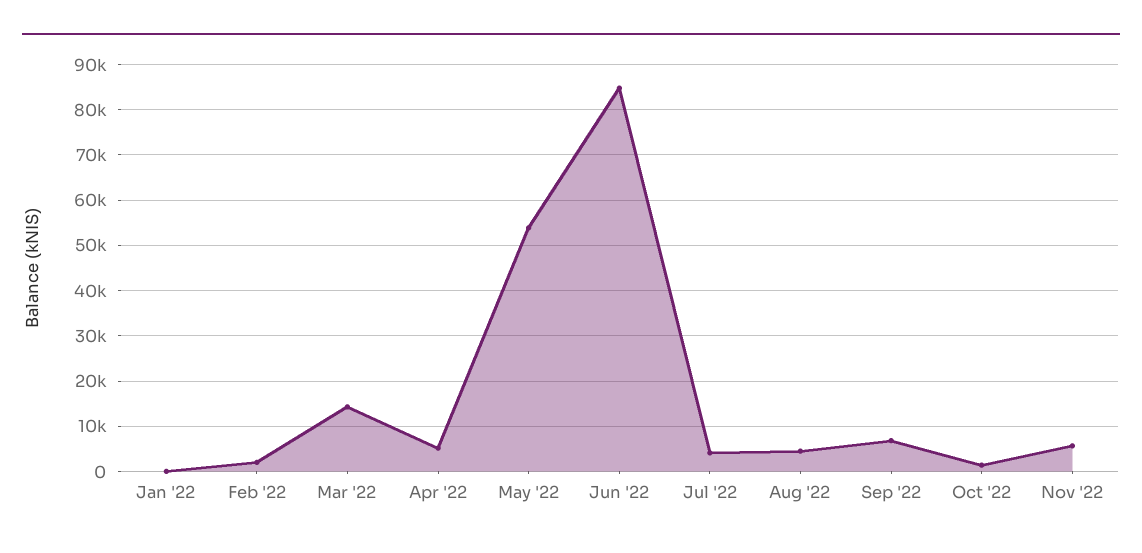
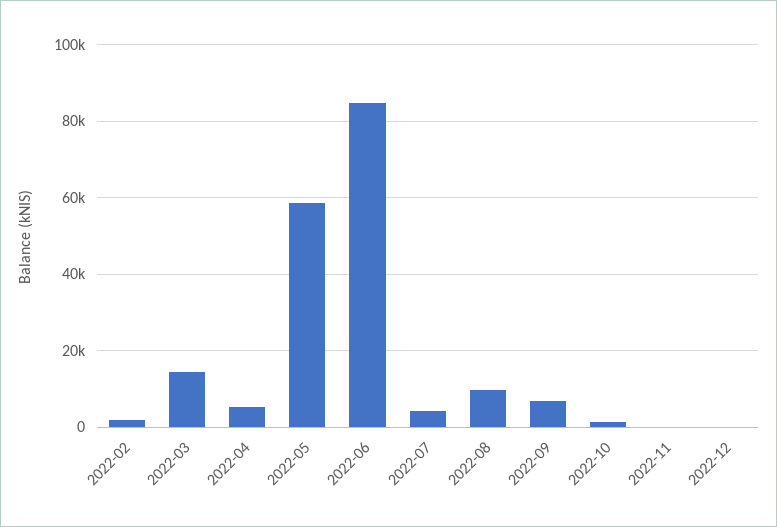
Jan '22: 0 -> none
May '22: 54000 -> 58000
Aug '22: 4000 -> 10000
Nov '22: 6000 -> 0
2022-12: none -> 0

